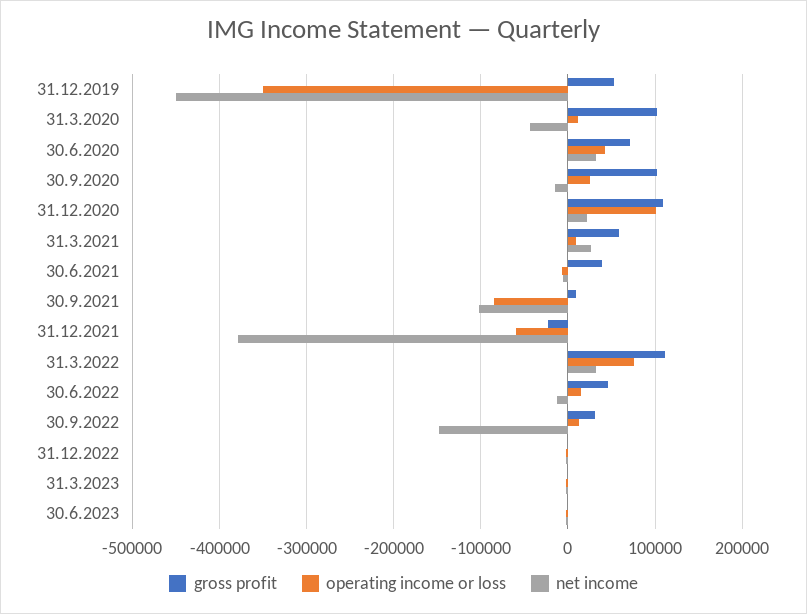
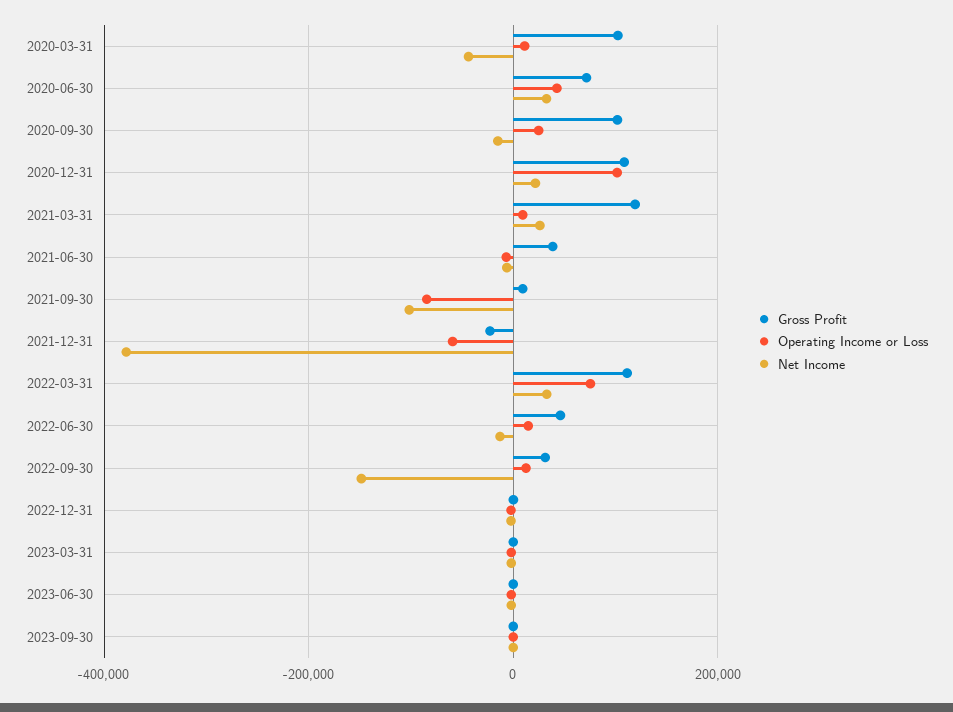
gross profit, 31.12.2019: 50000 -> none
operating income or loss, 31.12.2019: -350000 -> none
net income, 31.12.2019: -450000 -> none
gross profit, 31.3.2021: 60000 -> 120000
gross profit, 2023-09-30: none -> 0
operating income or loss, 2023-09-30: none -> 0
net income, 2023-09-30: none -> 0

